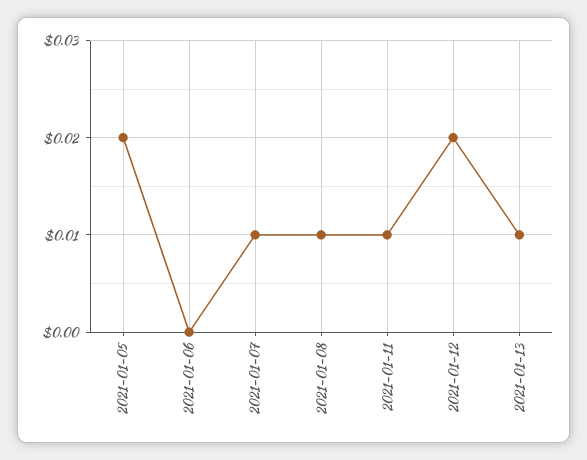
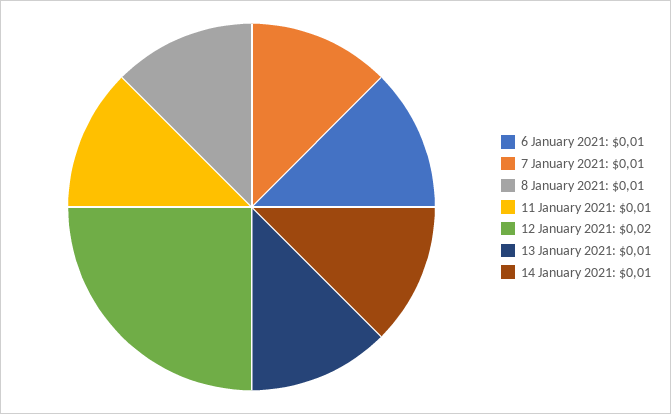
2021-01-05: 0.02 -> none
2021-01-06: 0 -> 0.01
14 January 2021: none -> 0.01

